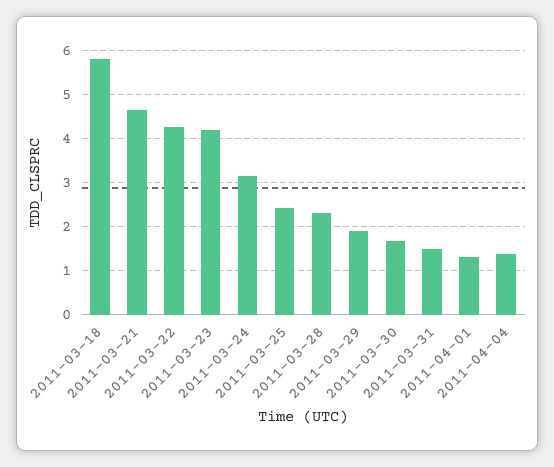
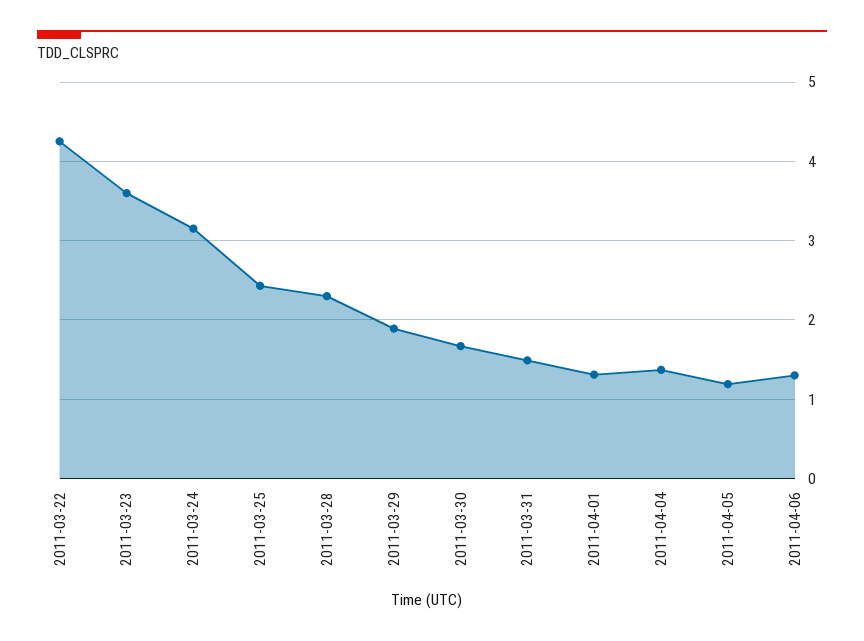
2011-03-18: 5.8 -> none
2011-03-21: 4.6 -> none
2011-03-23: 4.2 -> 3.6
2011-04-05: none -> 1.2
2011-04-06: none -> 1.3

